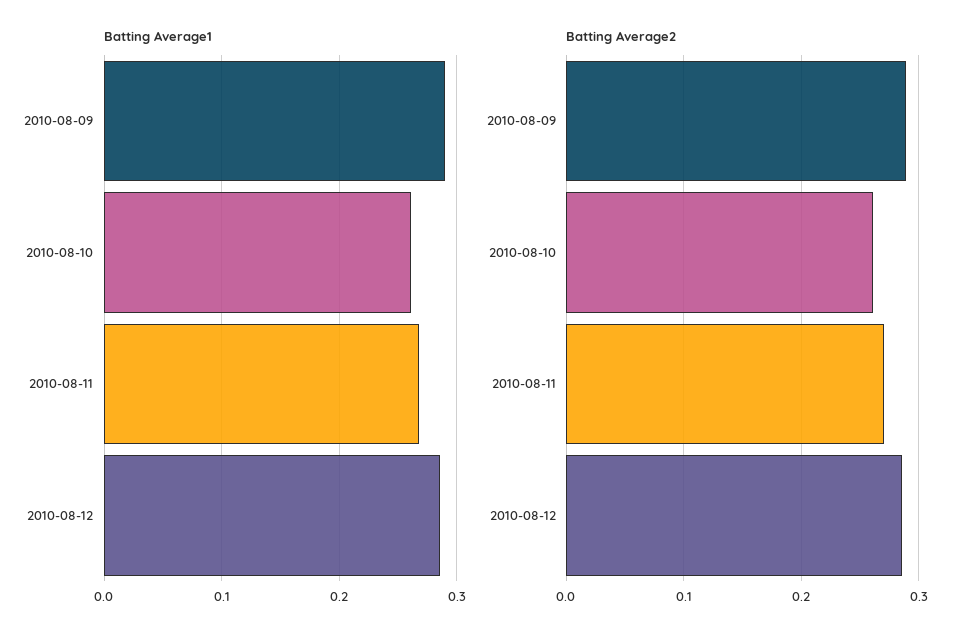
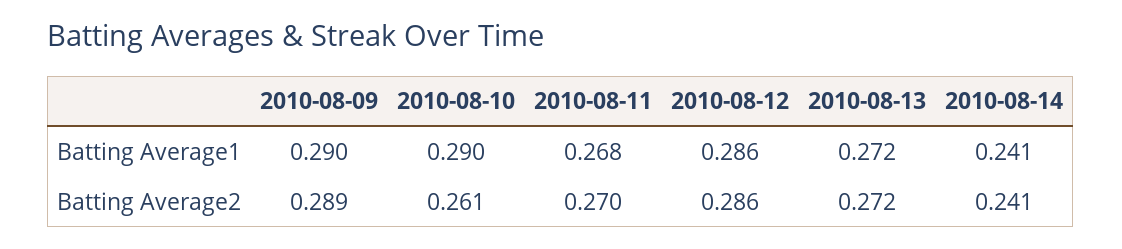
Batting Average1, 2010-08-10: 0.26 -> 0.29
Batting Average1, 2010-08-13: none -> 0.272
Batting Average1, 2010-08-14: none -> 0.241
Batting Average2, 2010-08-13: none -> 0.272
Batting Average2, 2010-08-14: none -> 0.241

